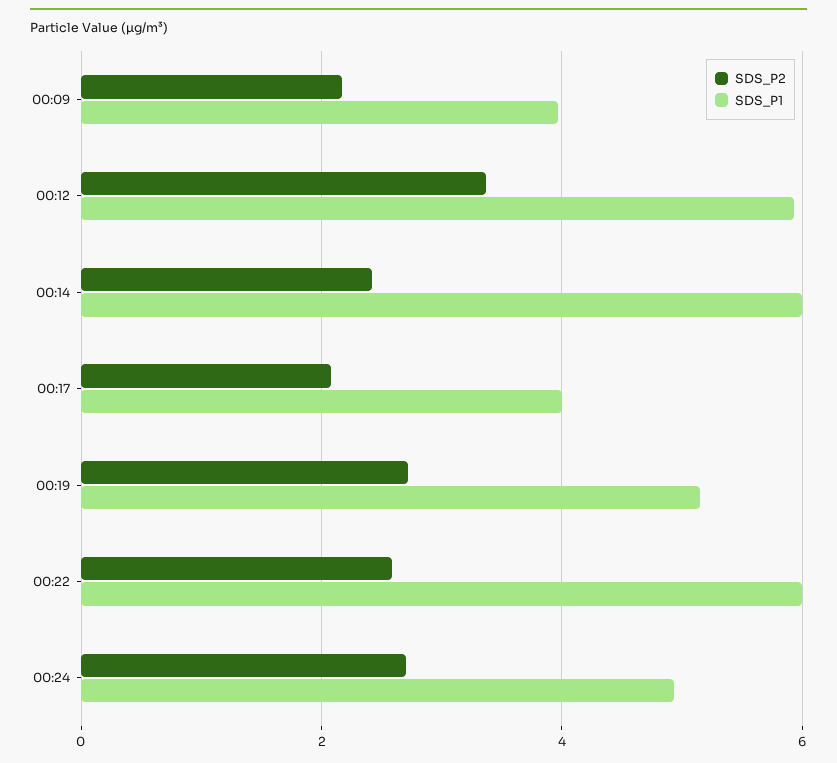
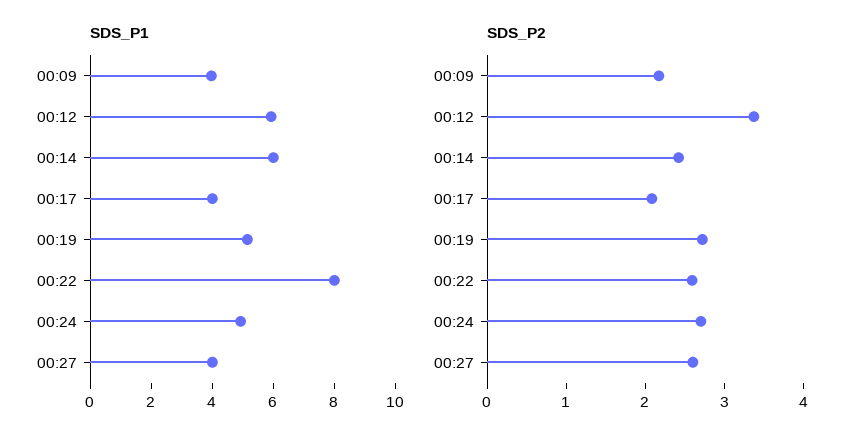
SDS_P1, 00:22: 6 -> 8
SDS_P1, 00:27: none -> 4
SDS_P2, 00:27: none -> 2.6

